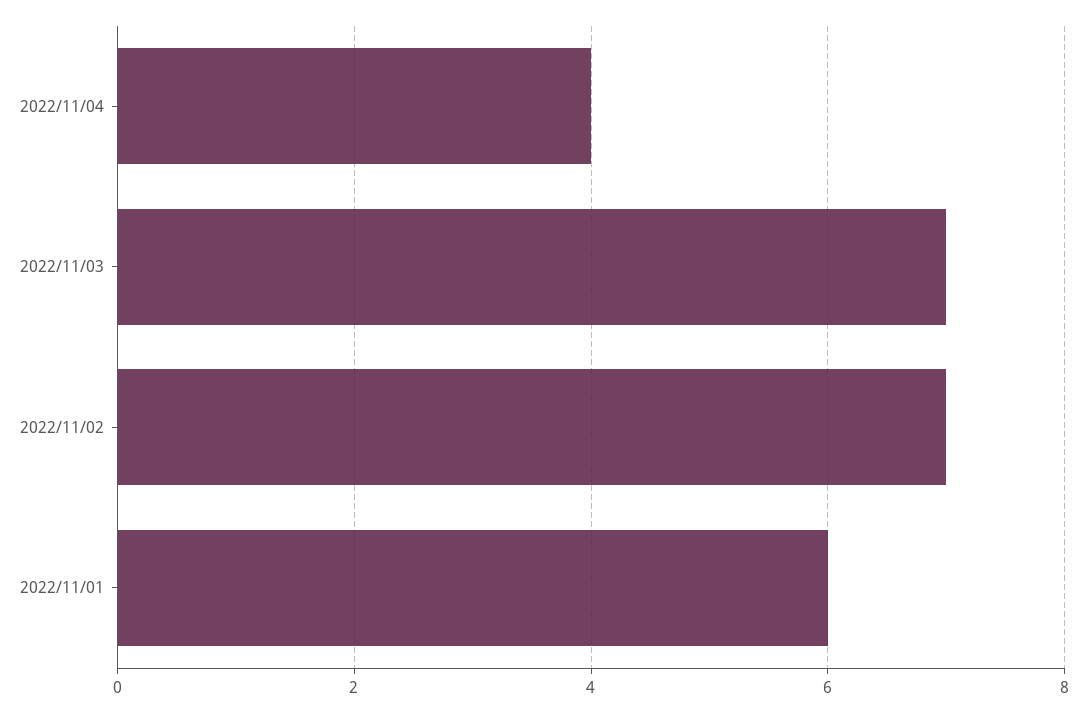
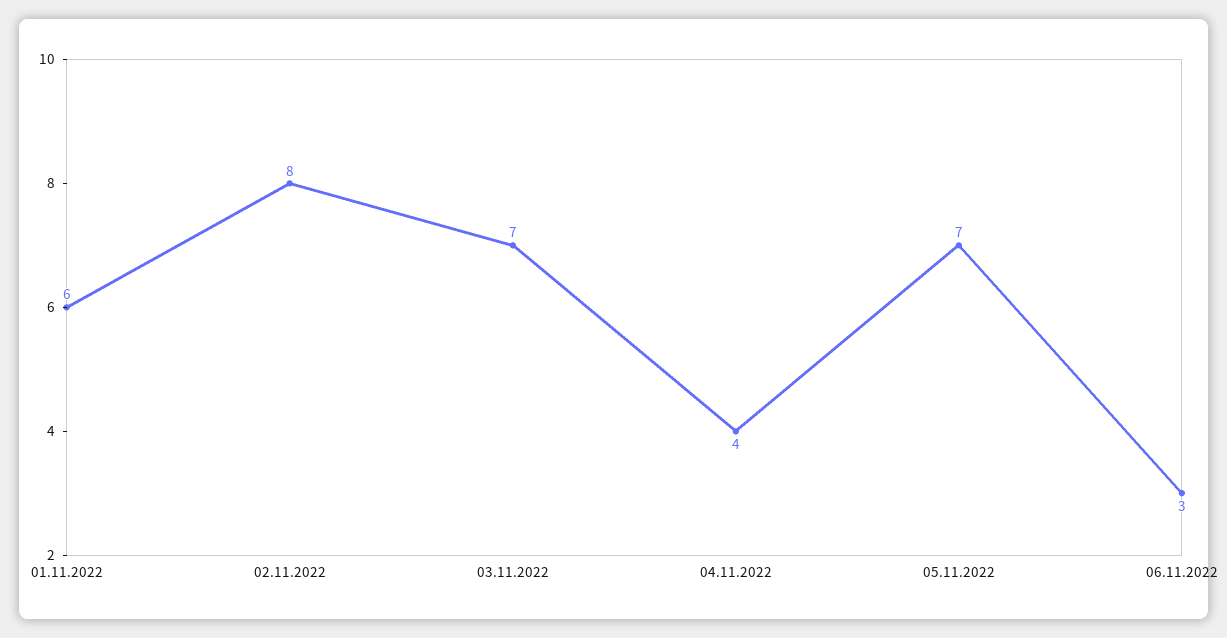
2022/11/02: 7 -> 8
05.11.2022: none -> 7
06.11.2022: none -> 3

